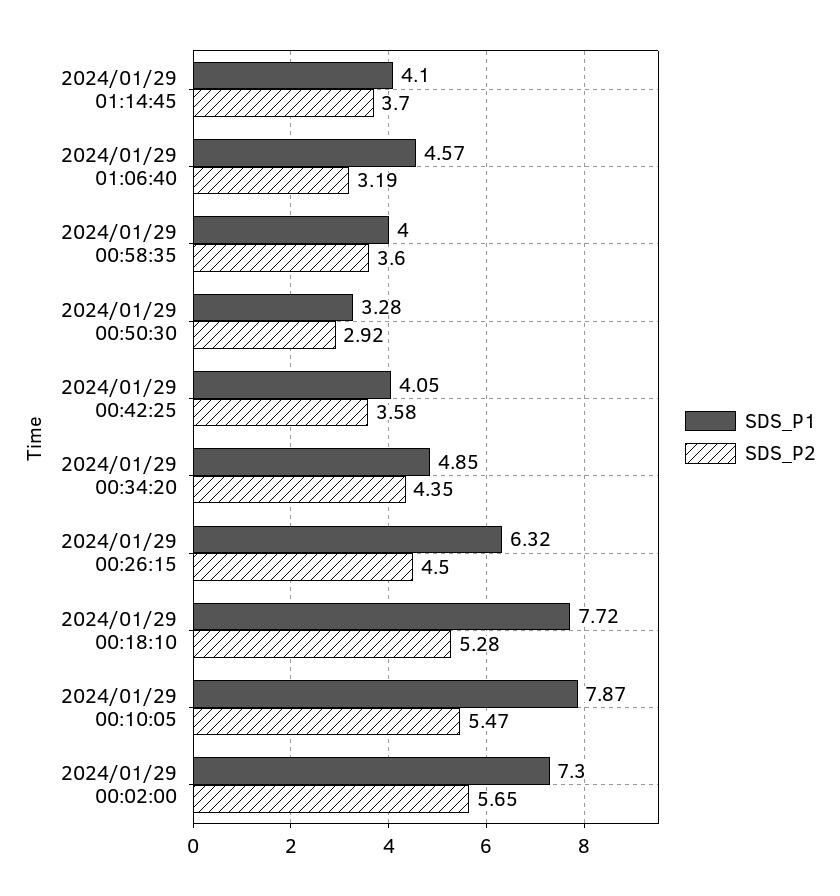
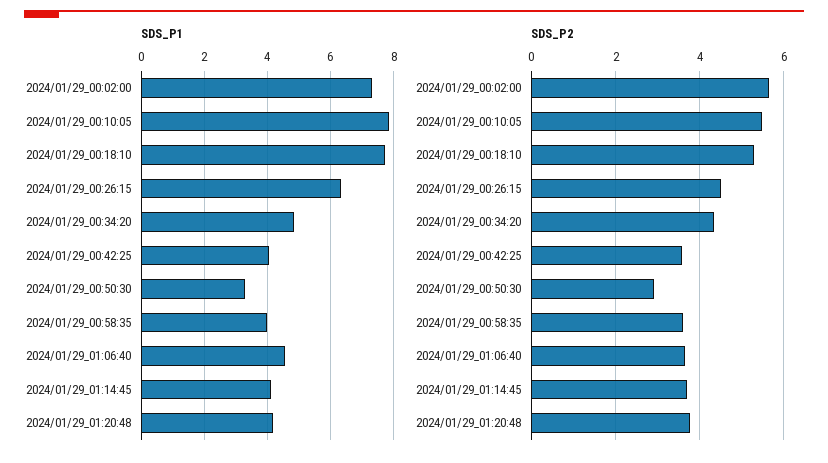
SDS_P2, 2024/01/29 01:06:40: 3.19 -> 3.6
SDS_P1, 2024/01/29_01:20:48: none -> 4.2
SDS_P2, 2024/01/29_01:20:48: none -> 3.8

